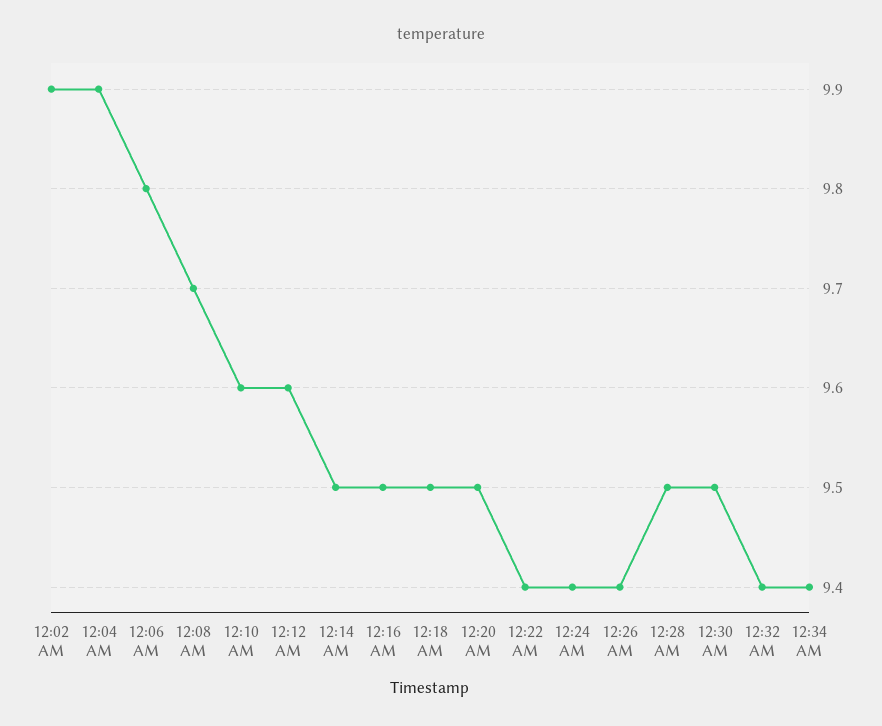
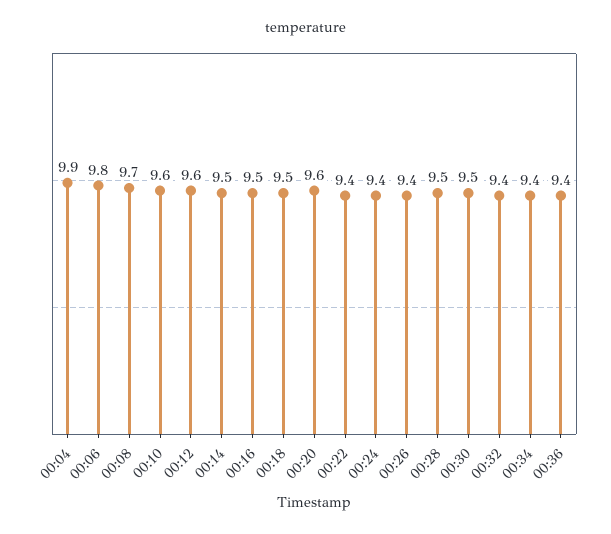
12:02 AM: 9.9 -> none
12:20 AM: 9.5 -> 9.6
00:36: none -> 9.4

